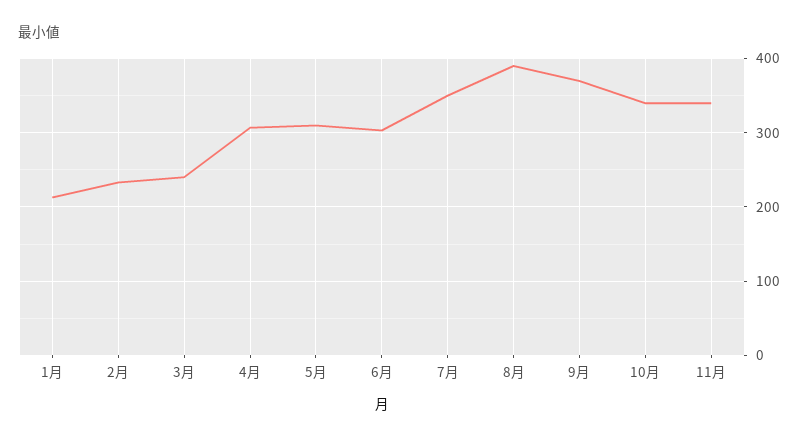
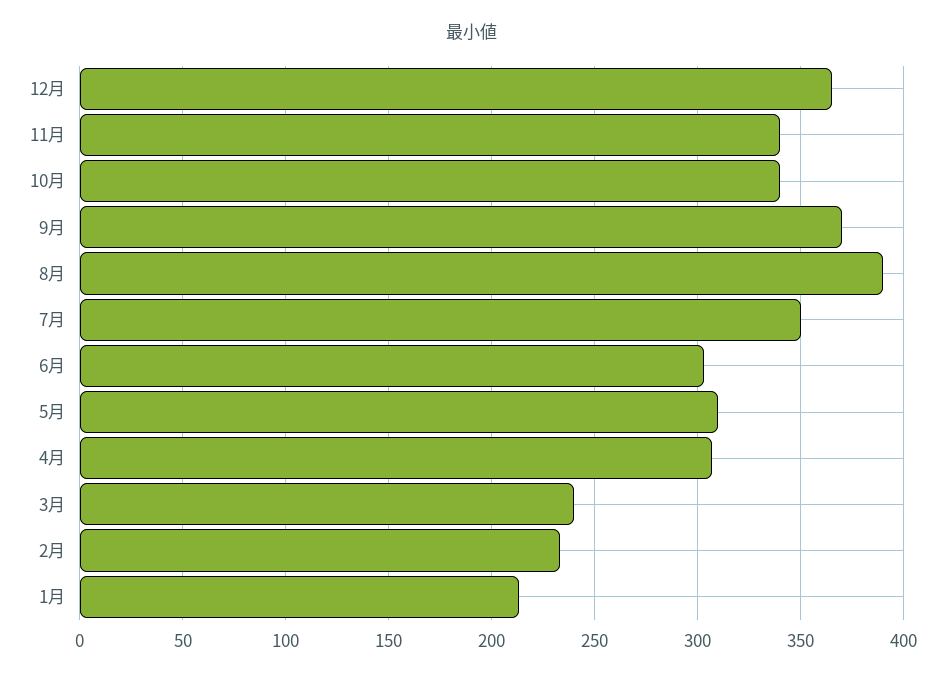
12月: none -> 365

